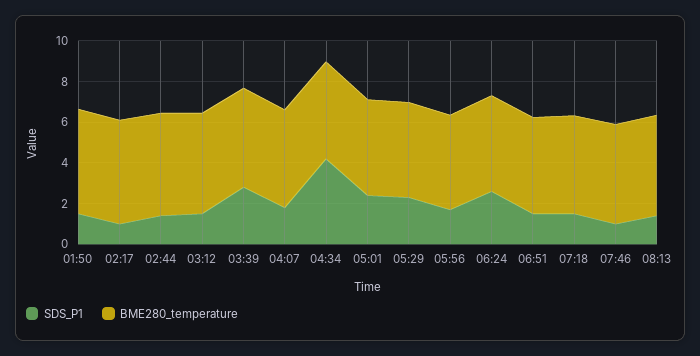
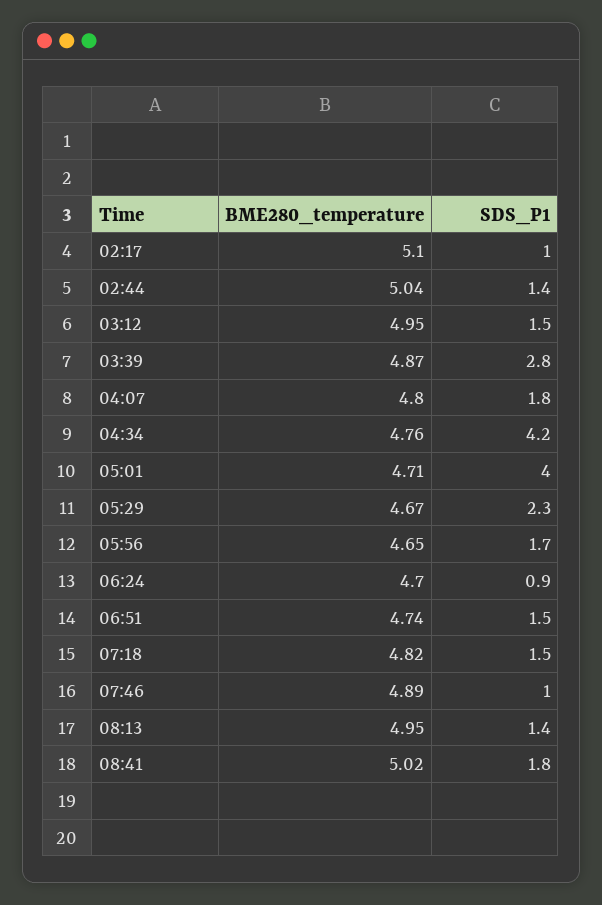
SDS_P1, 01:50: 1.5 -> none
BME280_temperature, 01:50: 5 -> none
SDS_P1, 05:01: 2.5 -> 4
SDS_P1, 06:24: 2.5 -> 0.9
BME280_temperature, 08:41: none -> 5.02
SDS_P1, 08:41: none -> 1.8

